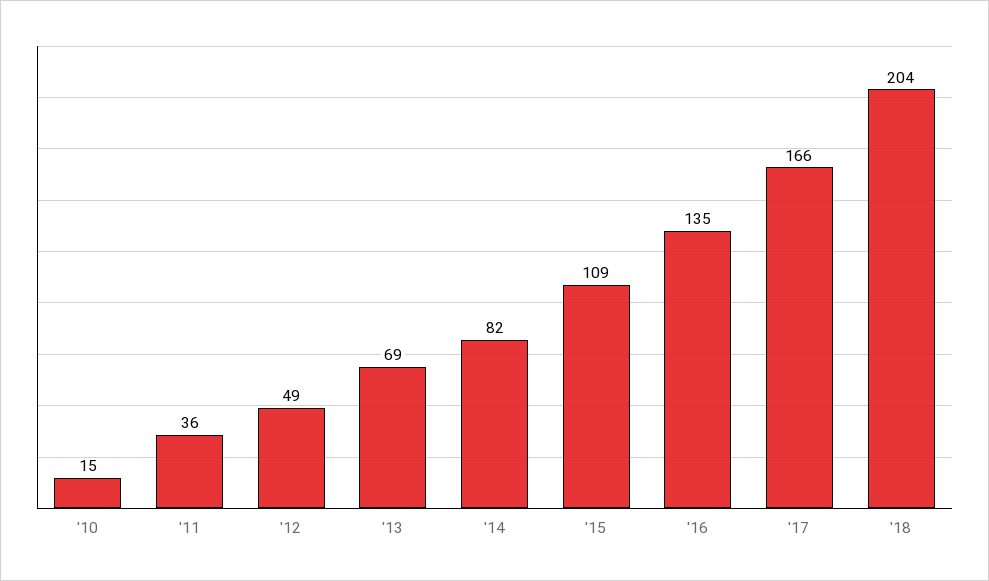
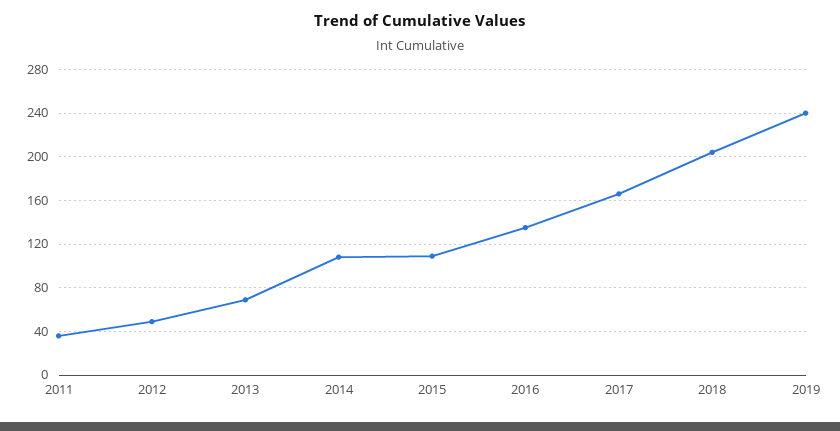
'10: 15 -> none
'14: 82 -> 110
2019: none -> 240

